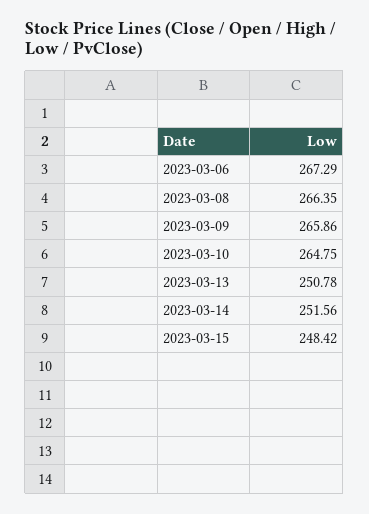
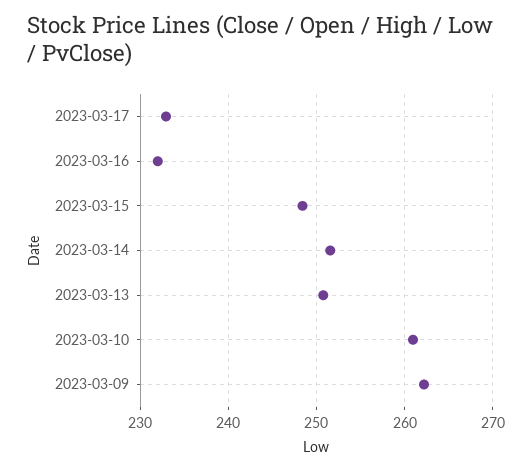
2023-03-06: 267.29 -> none
2023-03-08: 266.35 -> none
2023-03-09: 265.86 -> 262
2023-03-10: 264.75 -> 261
2023-03-17: none -> 233
2023-03-16: none -> 232

